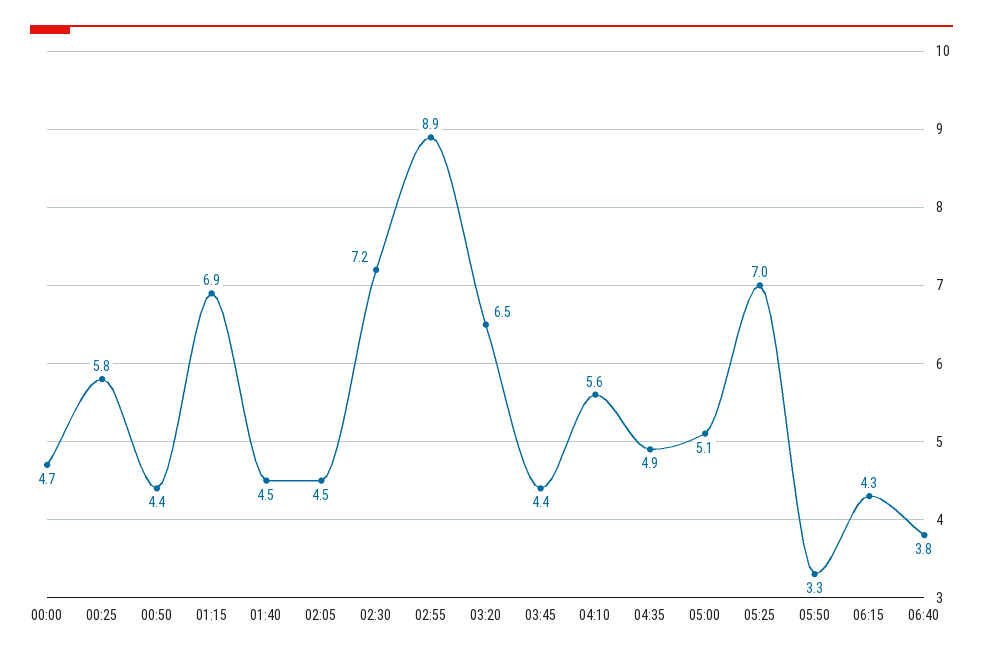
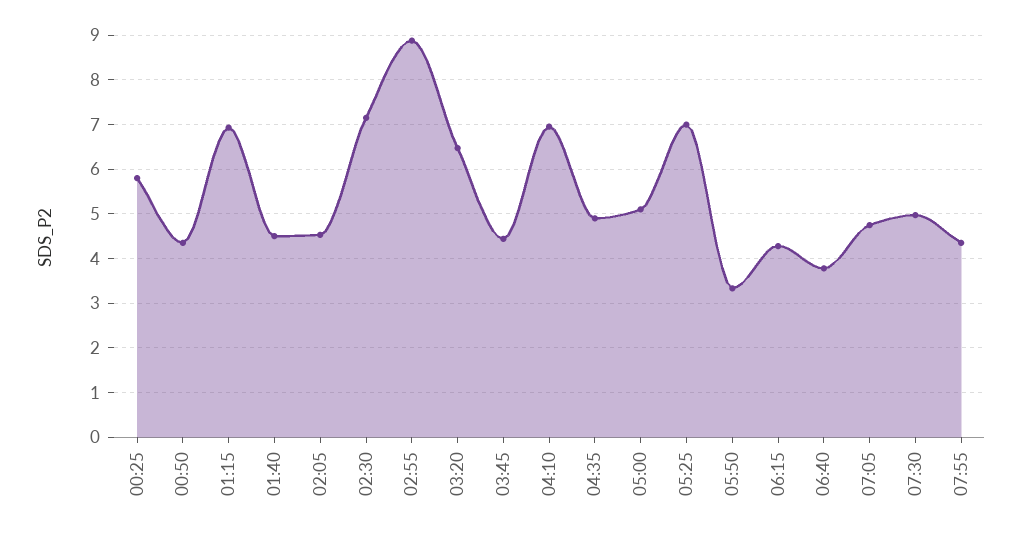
00:00: 4.7 -> none
04:10: 5.6 -> 7
07:05: none -> 4.8
07:30: none -> 5
07:55: none -> 4.4

